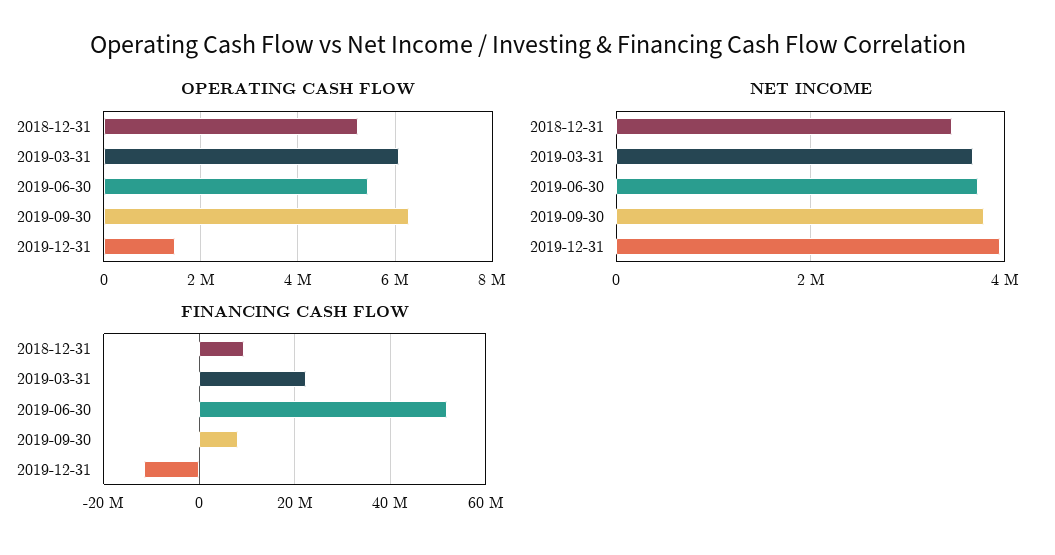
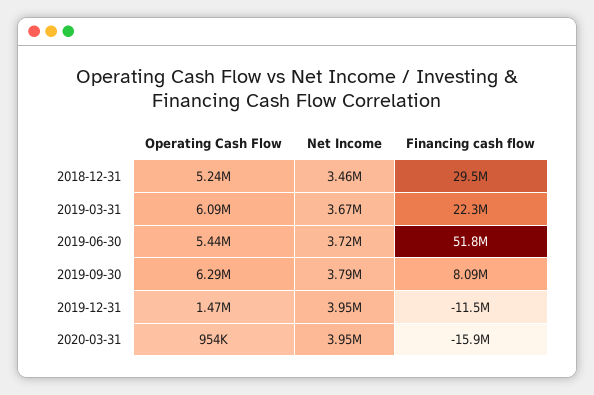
FINANCING CASH FLOW, 2018-12-31: 10000000 -> 29500000
OPERATING CASH FLOW, 2020-03-31: none -> 954000
NET INCOME, 2020-03-31: none -> 3950000
FINANCING CASH FLOW, 2020-03-31: none -> -15900000

